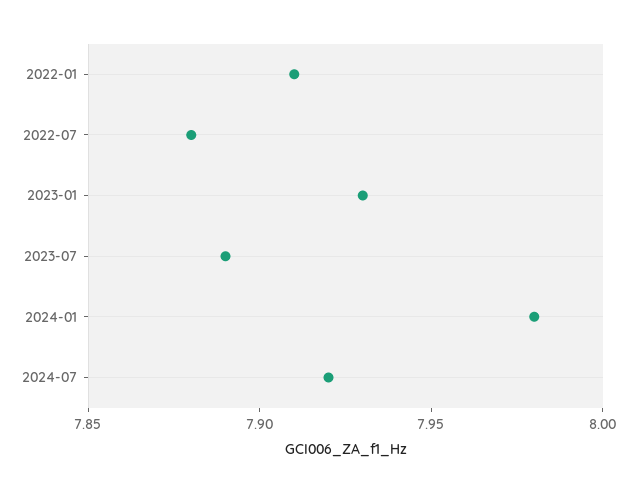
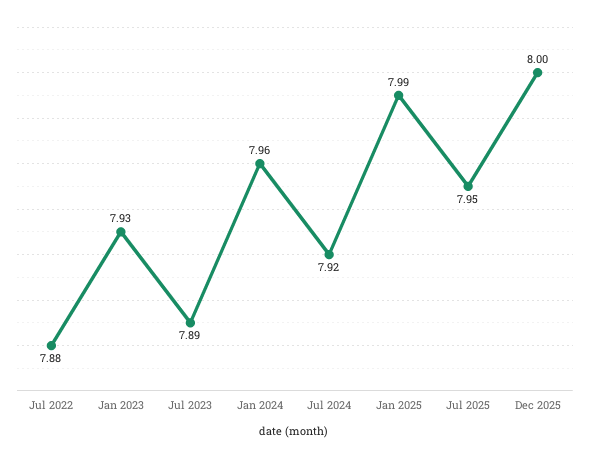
2022-01: 7.91 -> none
2024-01: 7.98 -> 7.96
Jan 2025: none -> 7.99
Jul 2025: none -> 7.95
Dec 2025: none -> 8

